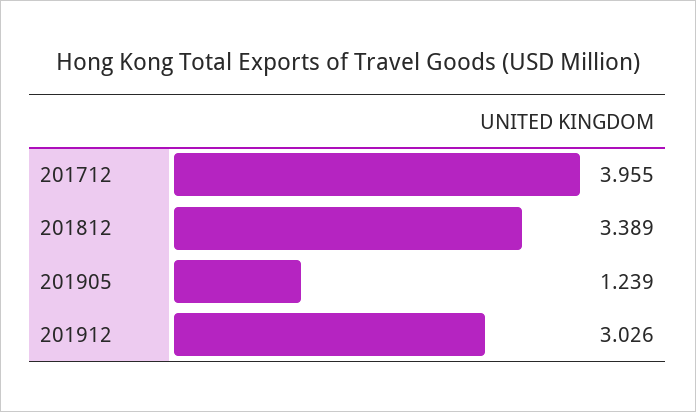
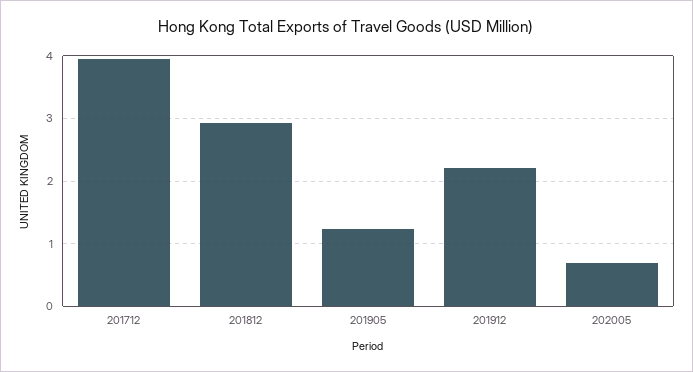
201812: 3.389 -> 2.9
201912: 3.026 -> 2.2
202005: none -> 0.7

